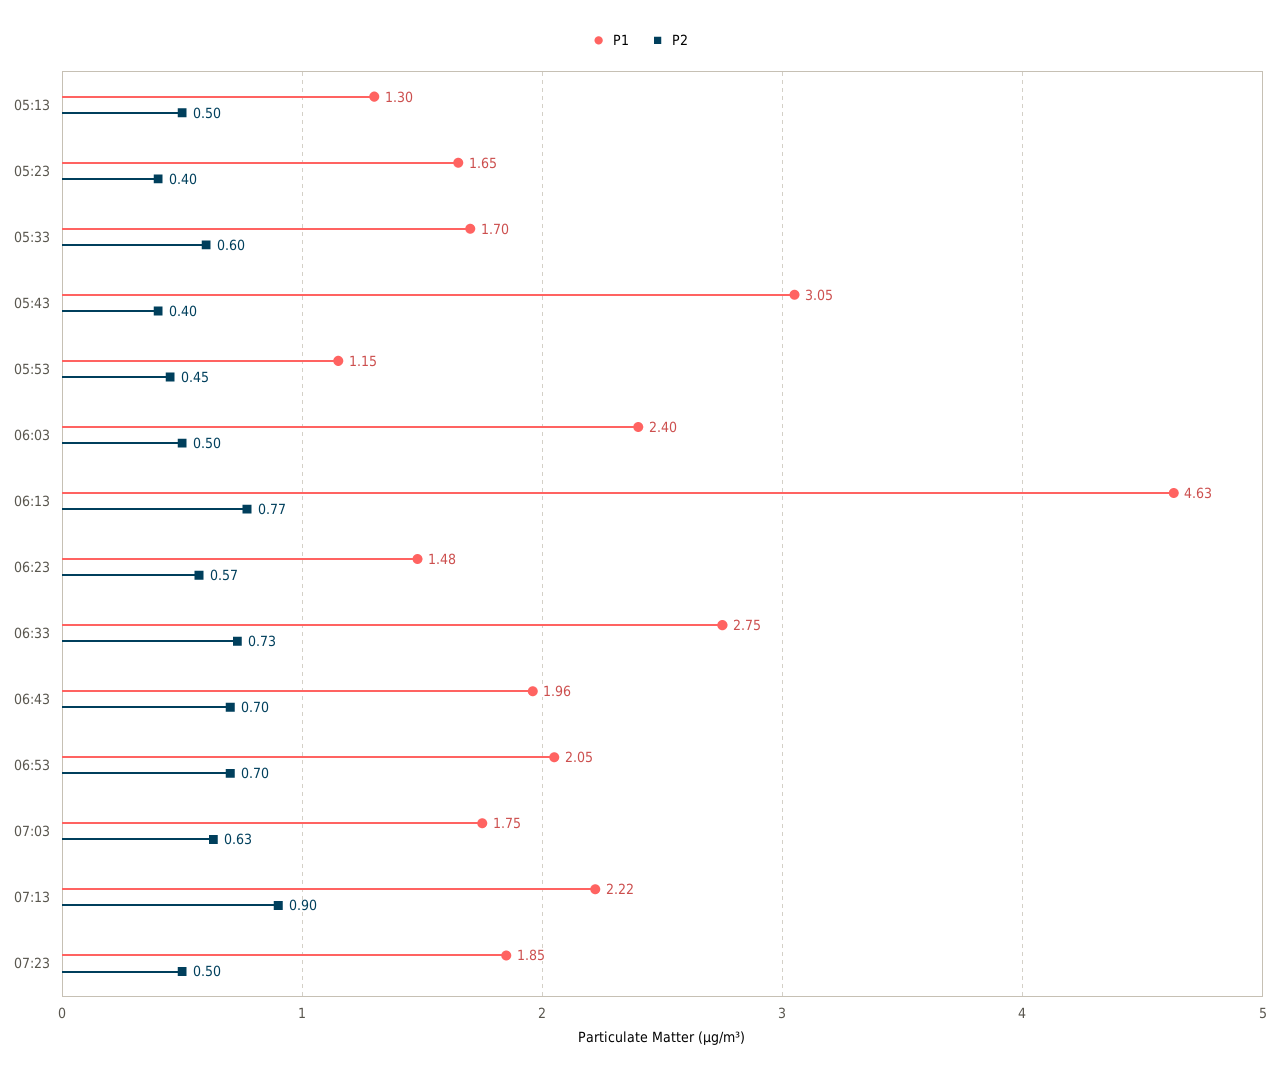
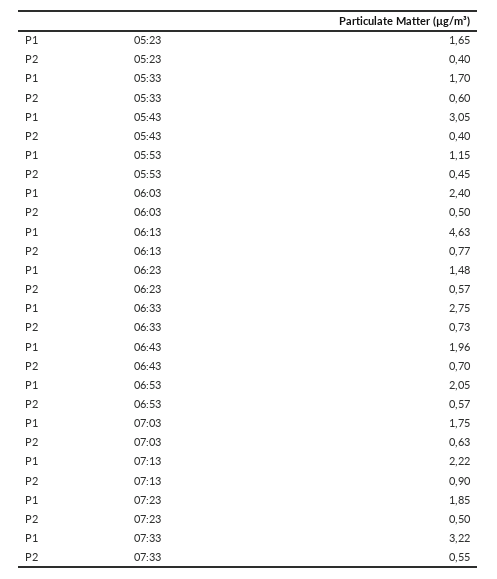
P1, 05:13: 1.3 -> none
P2, 05:13: 0.5 -> none
P2, 06:53: 0.7 -> 0.57
P1, 07:33: none -> 3.22
P2, 07:33: none -> 0.55

